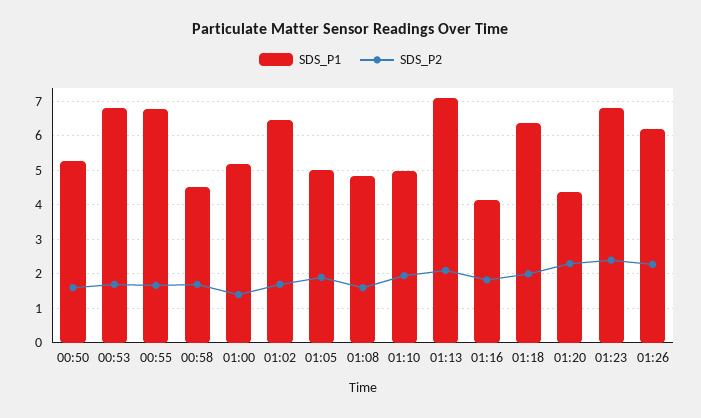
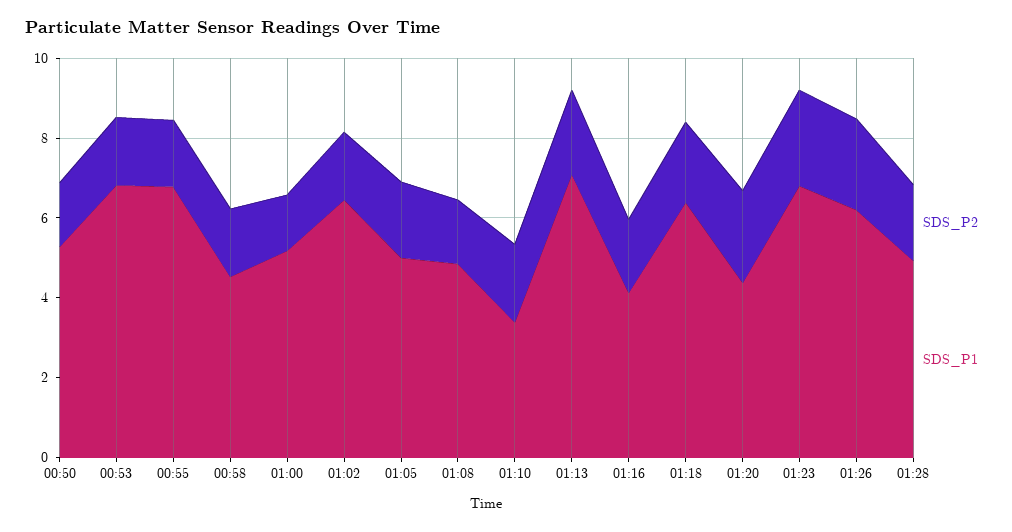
SDS_P1, 01:10: 5 -> 3.5
SDS_P2, 01:28: none -> 2
SDS_P1, 01:28: none -> 5

